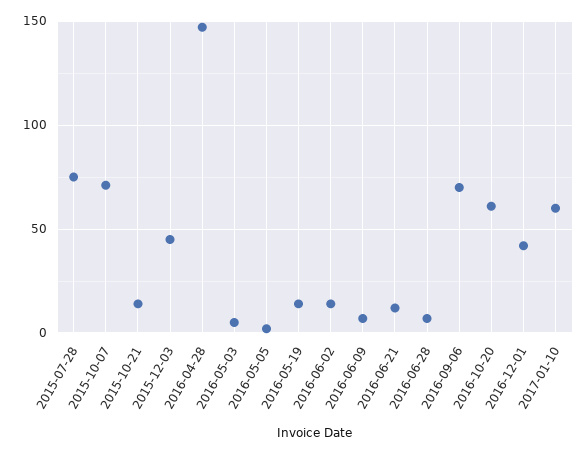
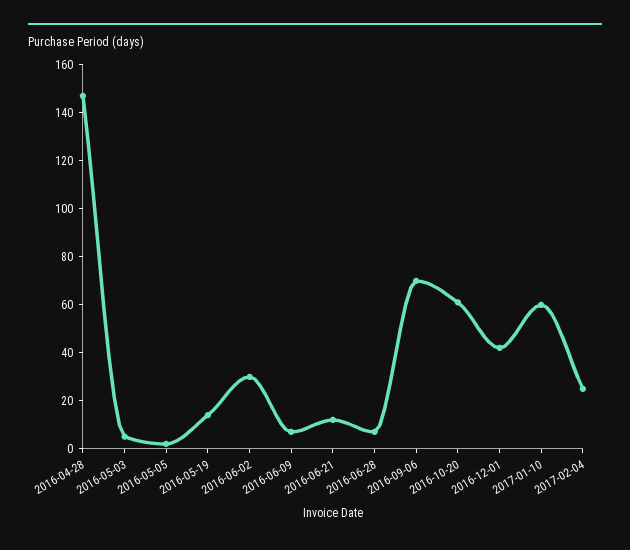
2015-07-28: 75 -> none
2015-10-07: 70 -> none
2015-10-21: 15 -> none
2015-12-03: 45 -> none
2016-06-02: 15 -> 30
2017-02-04: none -> 25

